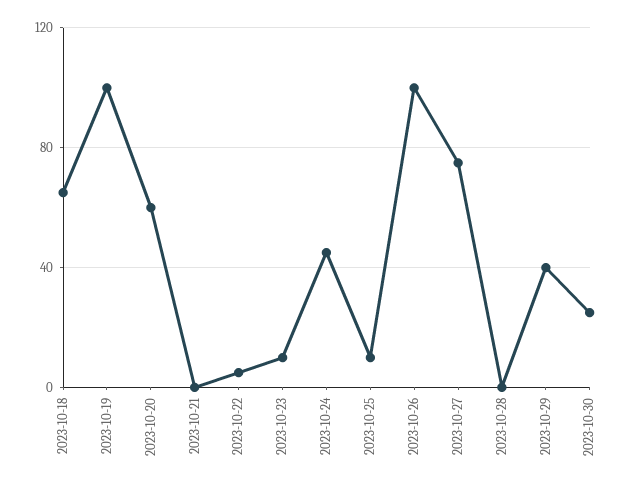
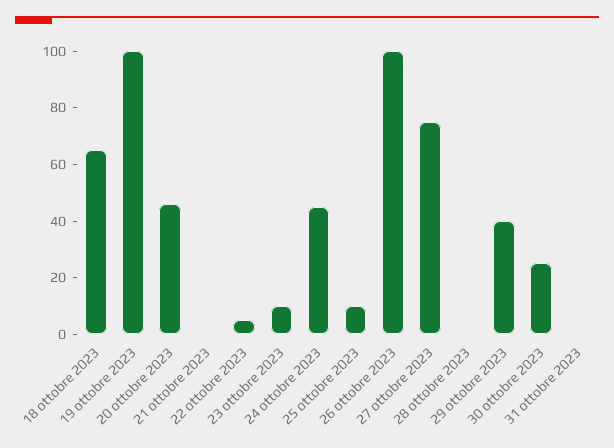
2023-10-20: 60 -> 45
31 ottobre 2023: none -> 0

